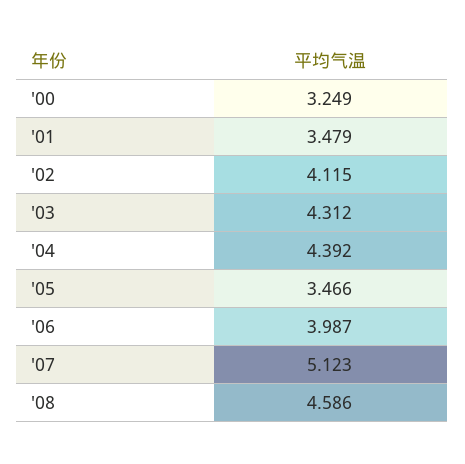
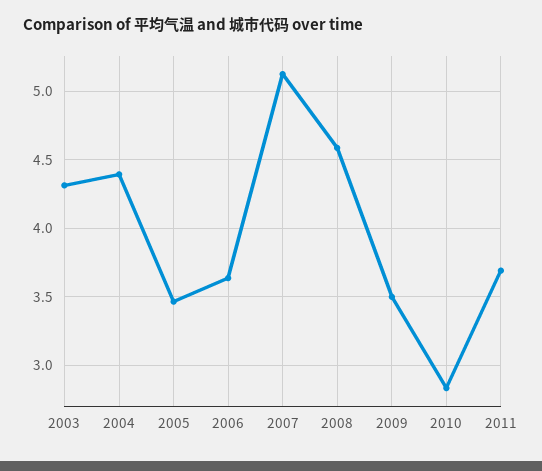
'00: 3.249 -> none
'01: 3.479 -> none
'02: 4.115 -> none
'06: 3.987 -> 3.65
2009: none -> 3.5
2010: none -> 2.85
2011: none -> 3.7

